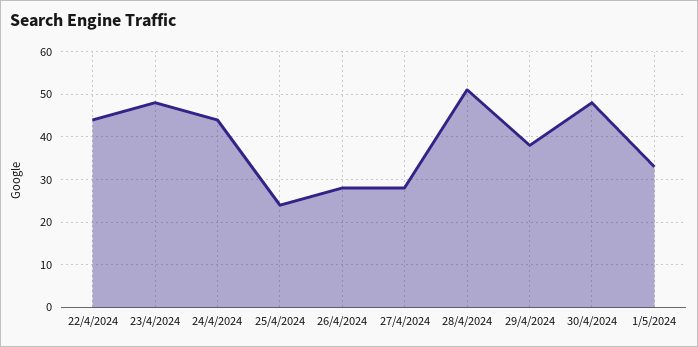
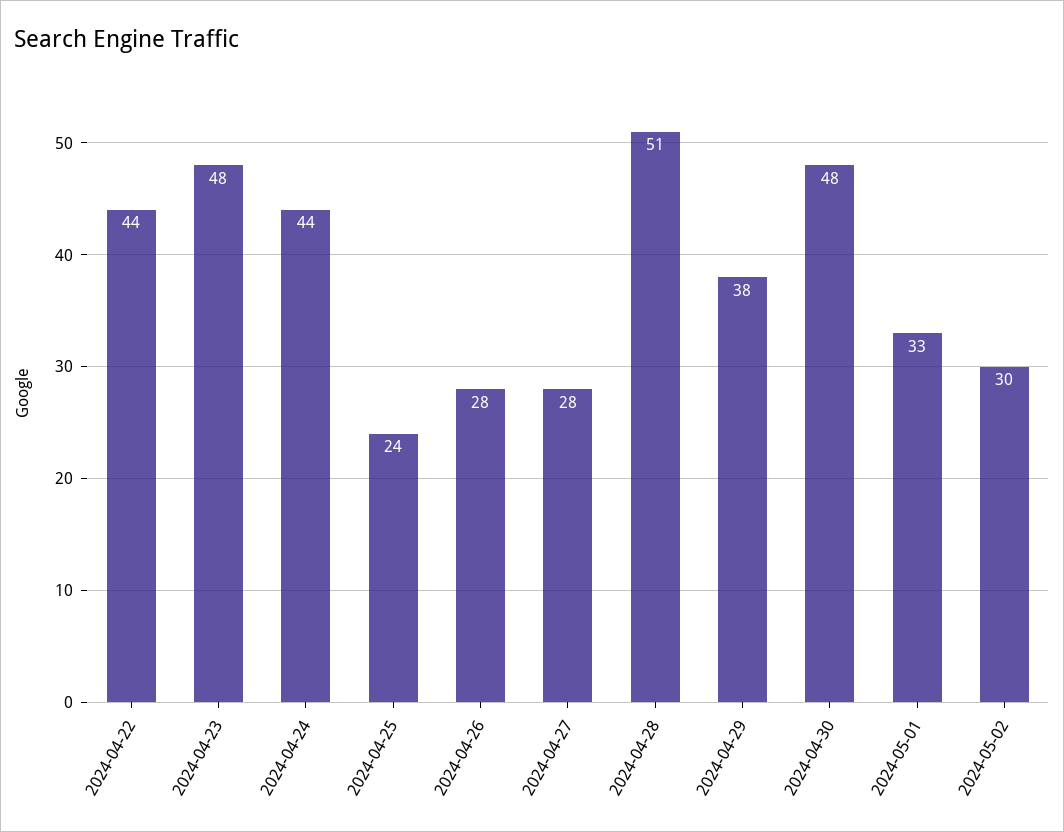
2024-05-02: none -> 30

